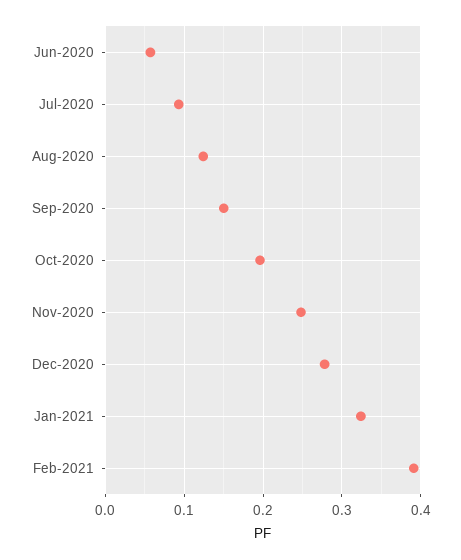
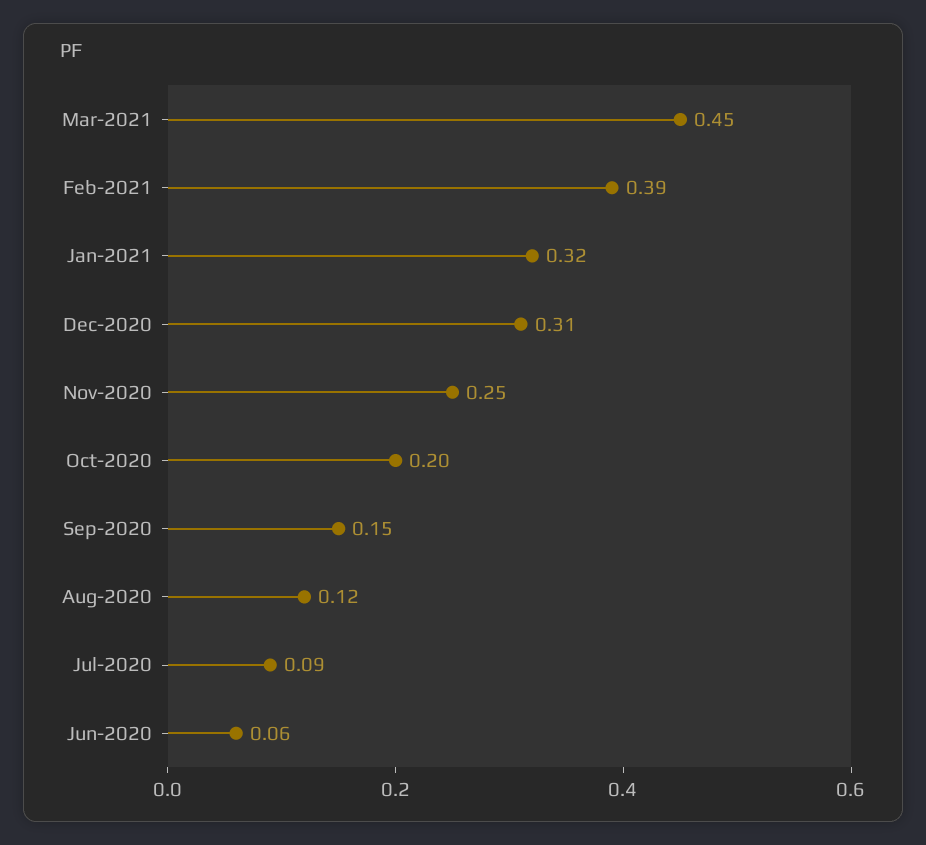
Dec-2020: 0.28 -> 0.31
Mar-2021: none -> 0.45

